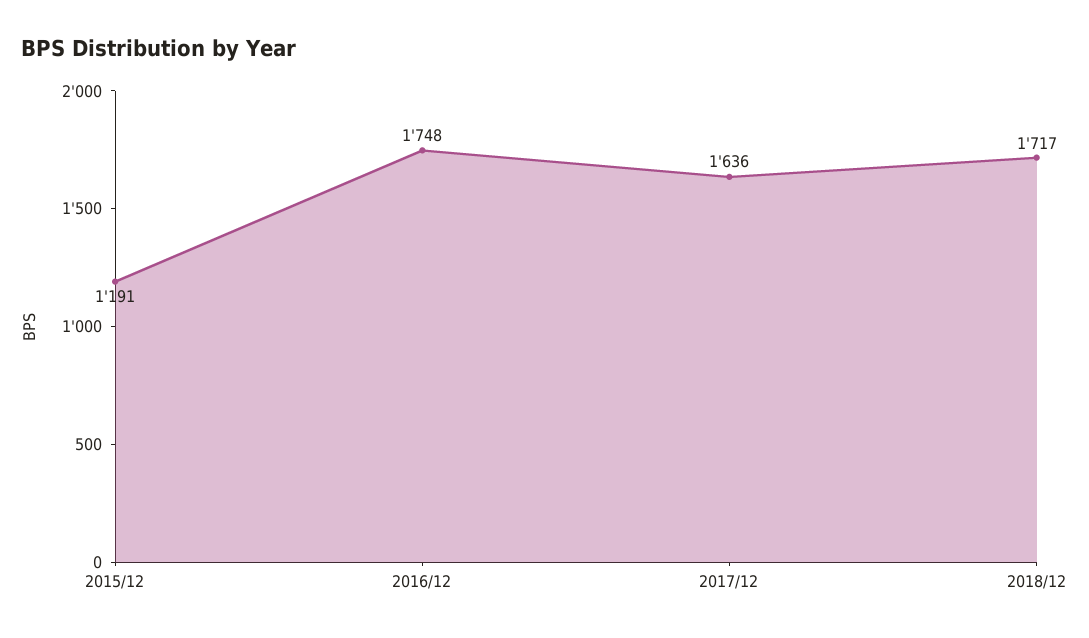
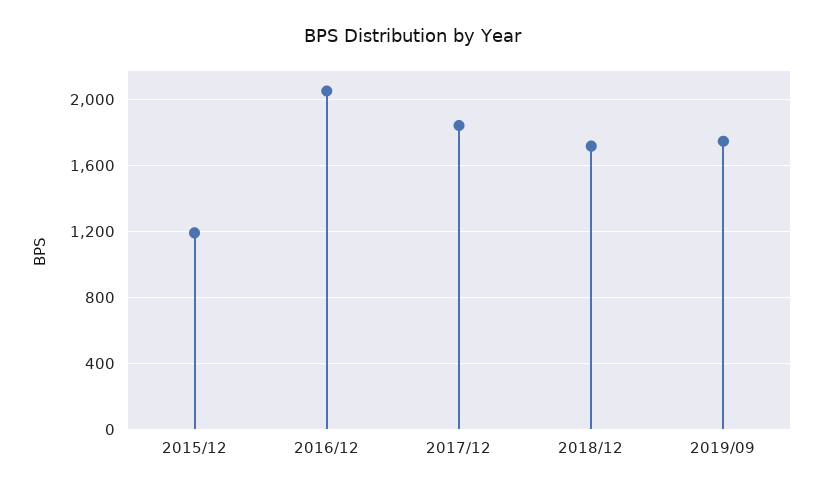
2016/12: 1748 -> 2050
2017/12: 1636 -> 1850
2019/09: none -> 1750

